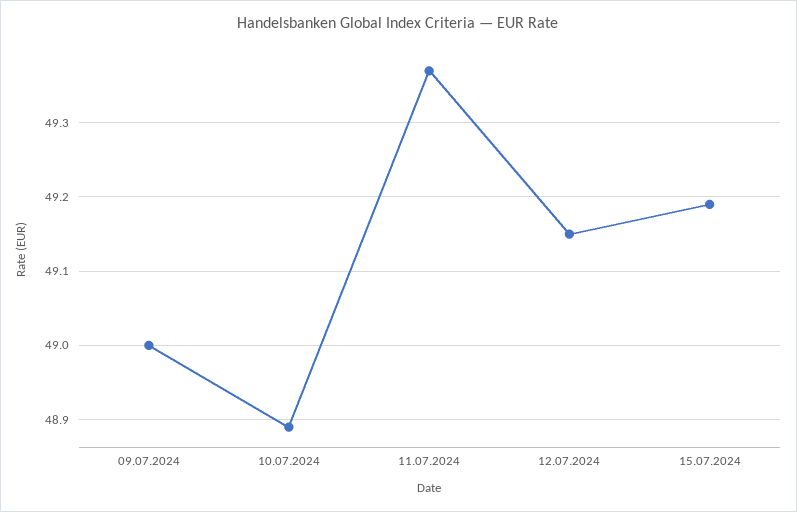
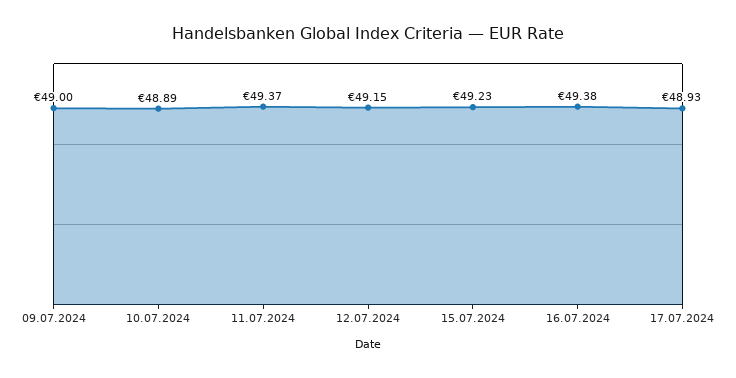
15.07.2024: 49.19 -> 49.23
16.07.2024: none -> 49.38
17.07.2024: none -> 48.93

